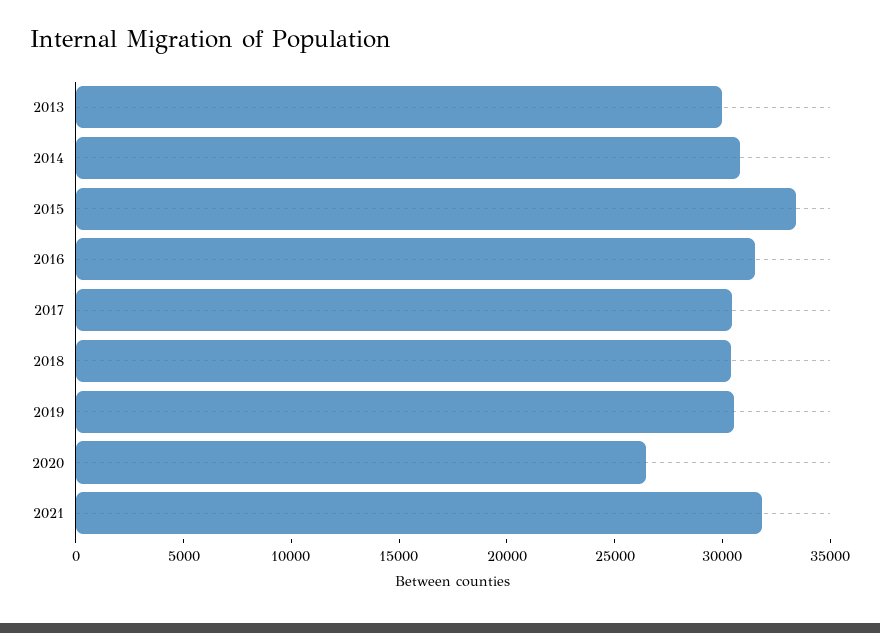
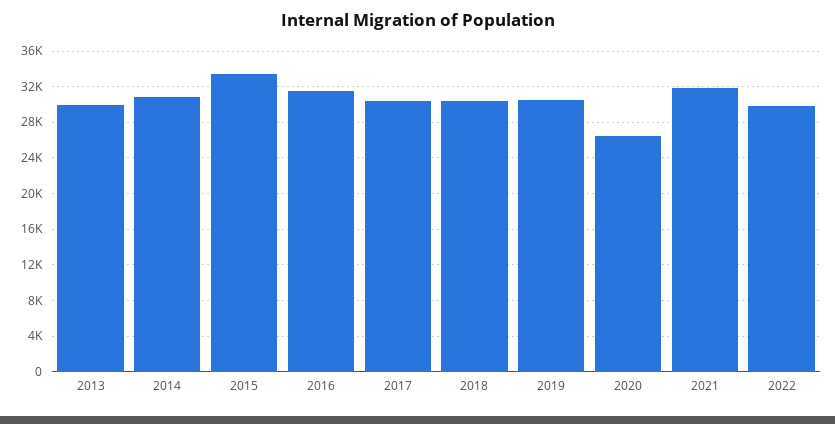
2022: none -> 30000

